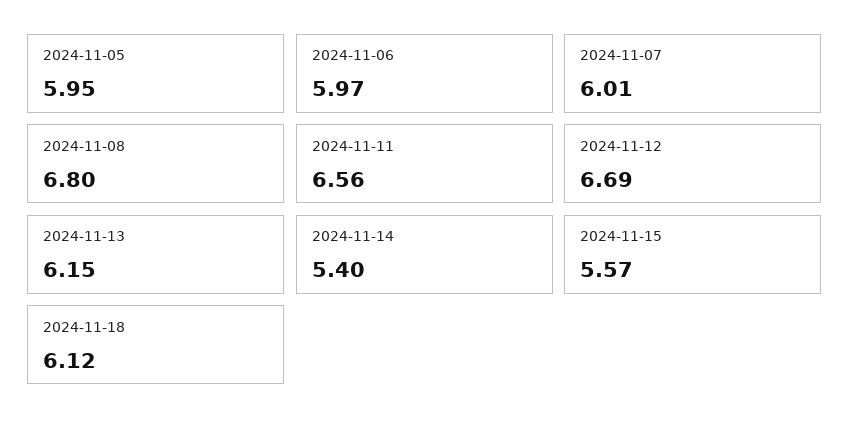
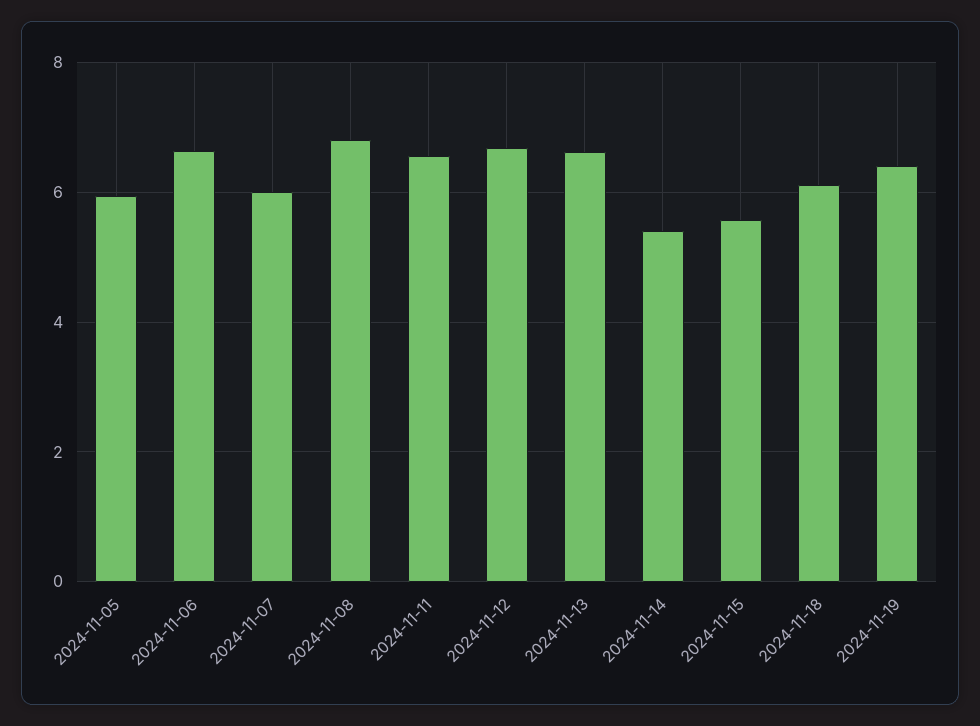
2024-11-06: 5.97 -> 6.6
2024-11-13: 6.15 -> 6.6
2024-11-19: none -> 6.4

